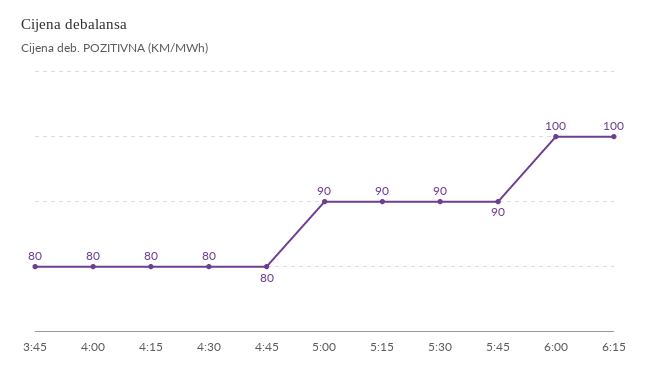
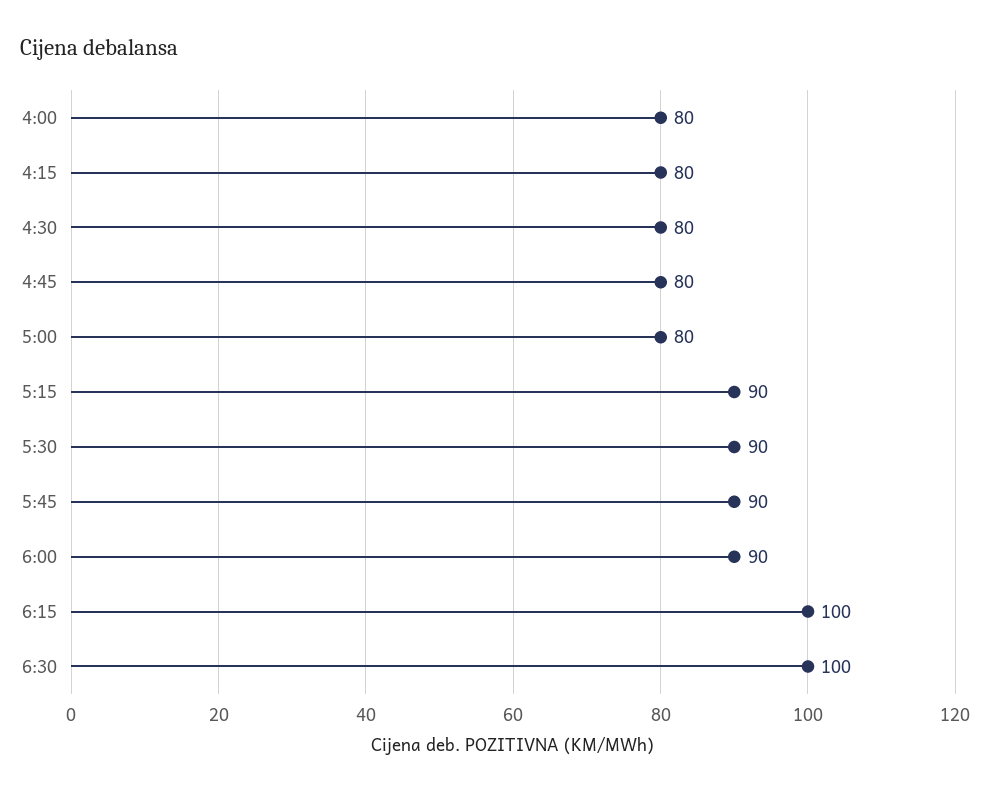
3:45: 80 -> none
5:00: 90 -> 80
6:00: 100 -> 90
6:30: none -> 100

